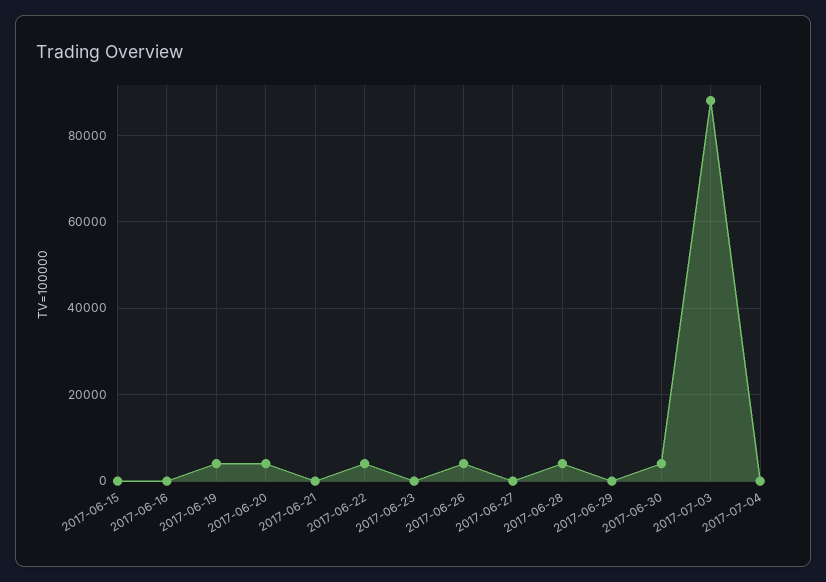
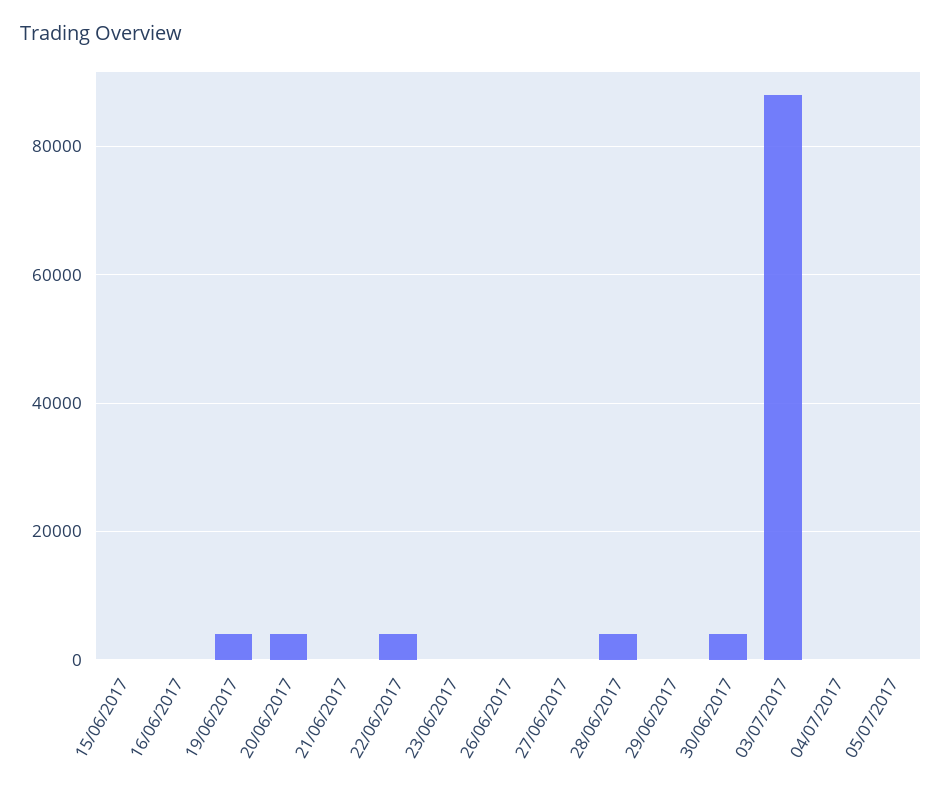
2017-06-26: 4000 -> 0
05/07/2017: none -> 0

